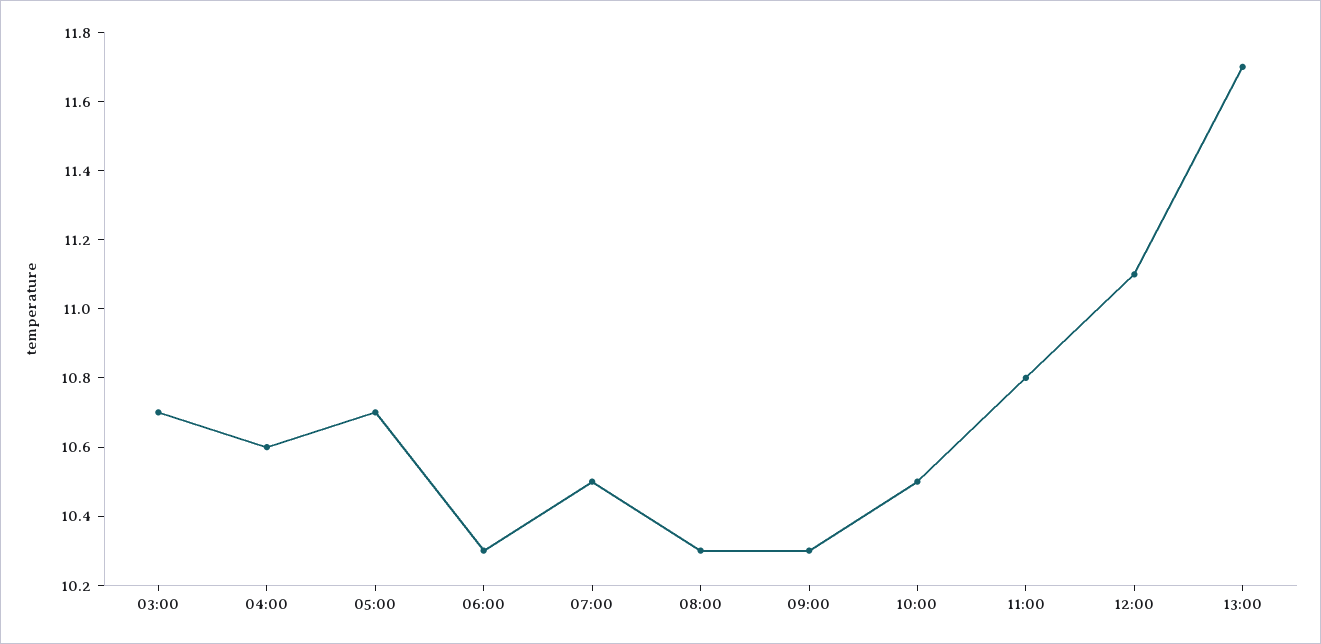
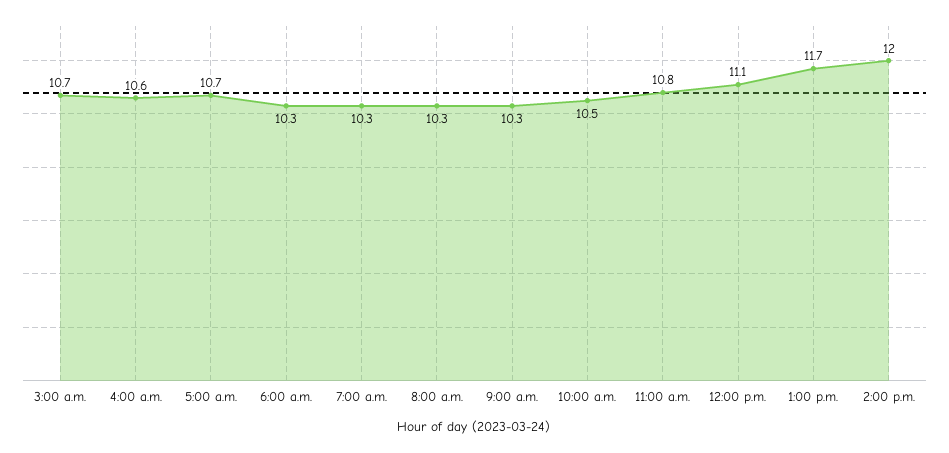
07:00: 10.5 -> 10.3
2:00 p.m.: none -> 12

